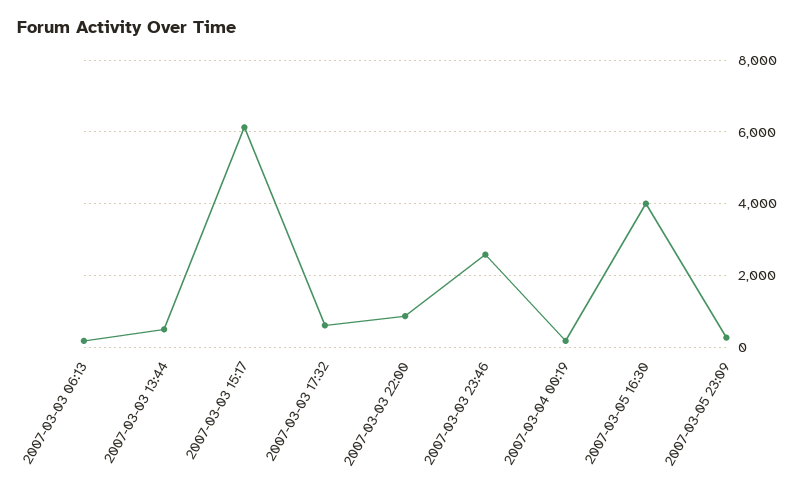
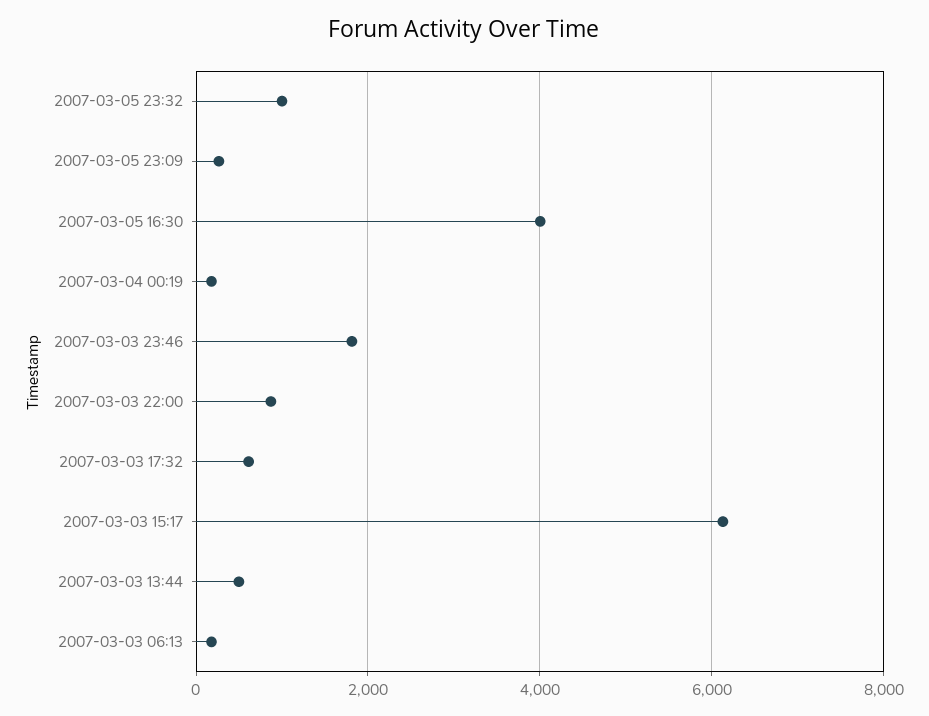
2007-03-03 23:46: 2600 -> 1800
2007-03-05 23:32: none -> 1000

